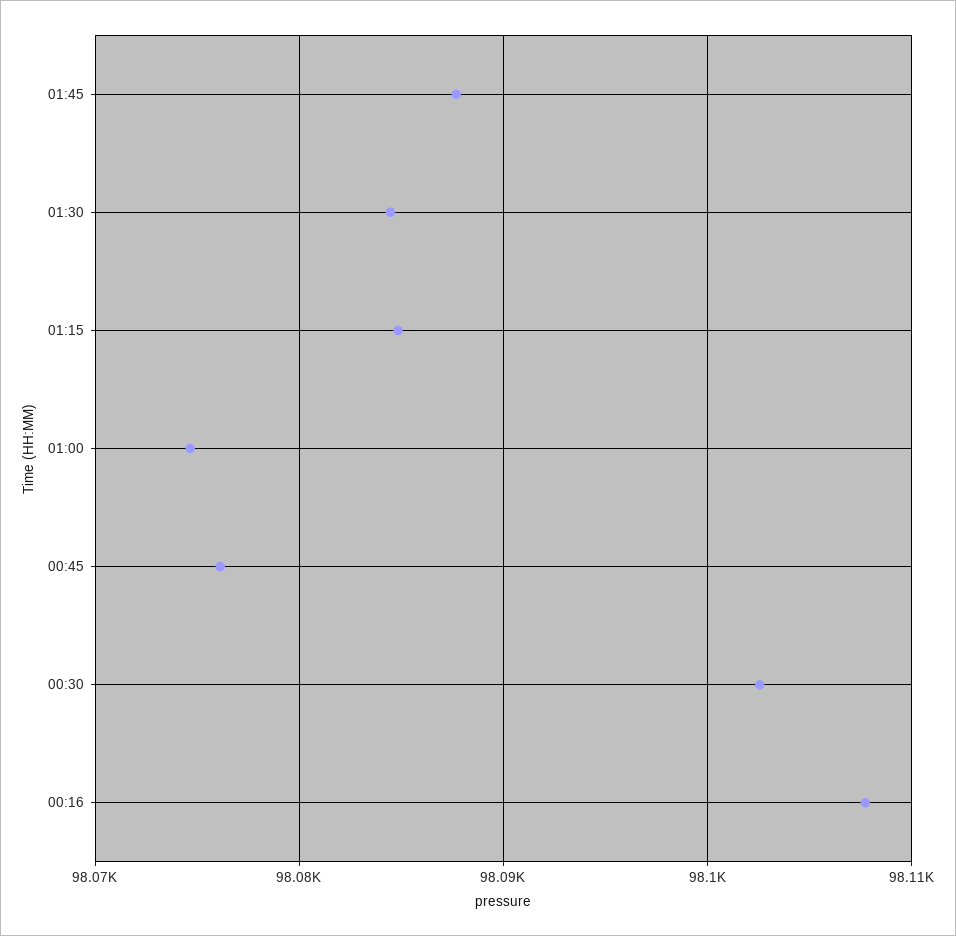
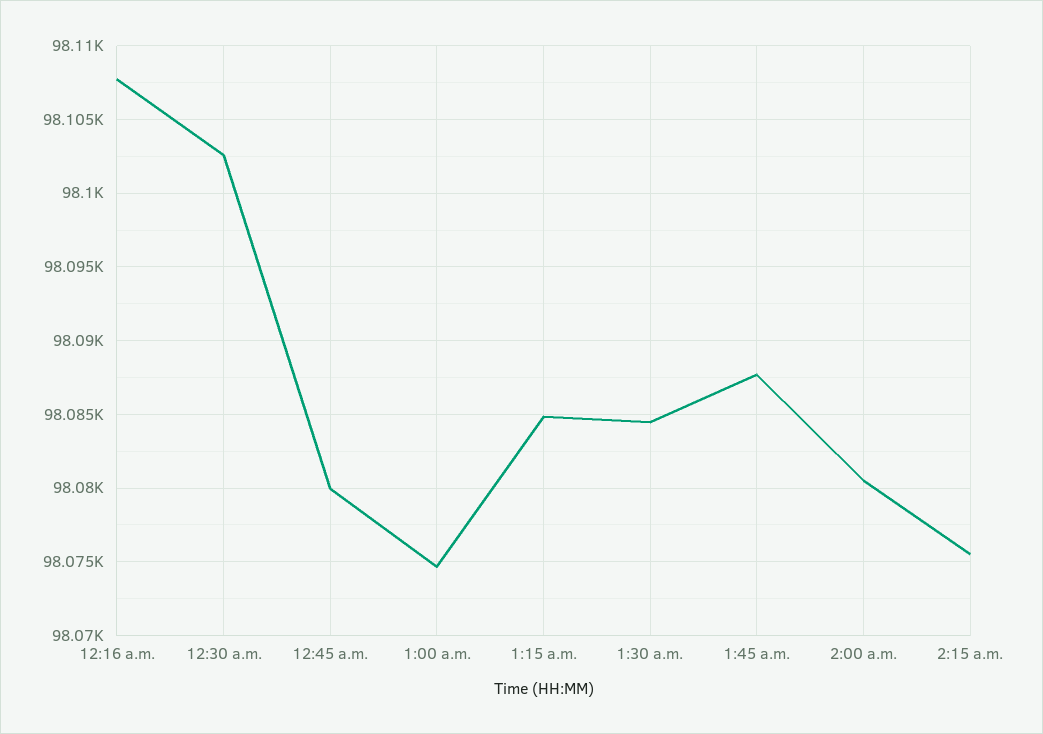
00:45: 98076 -> 98080
2:00 a.m.: none -> 98080.5
2:15 a.m.: none -> 98075.5

